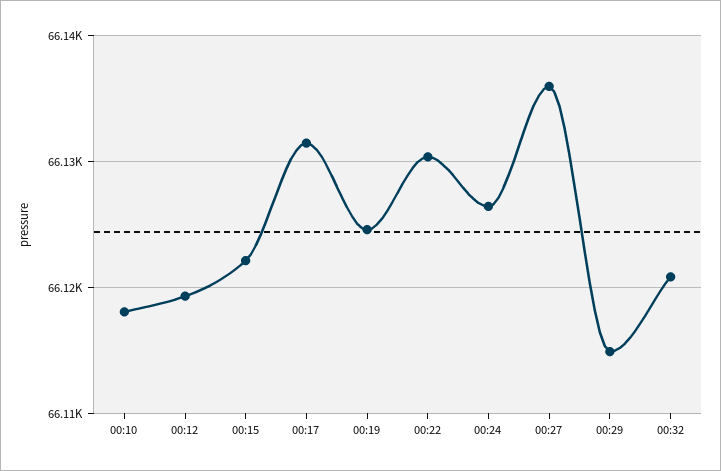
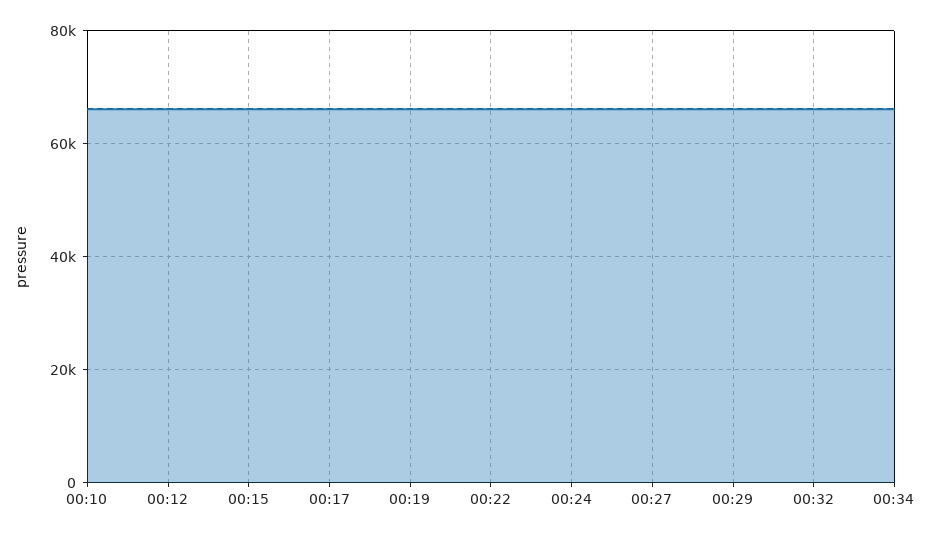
00:34: none -> 66000

